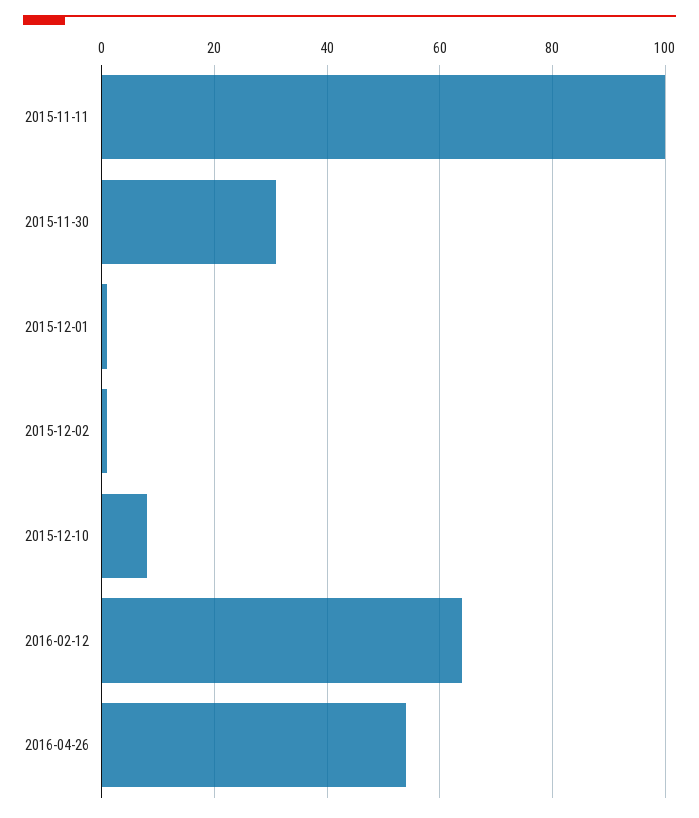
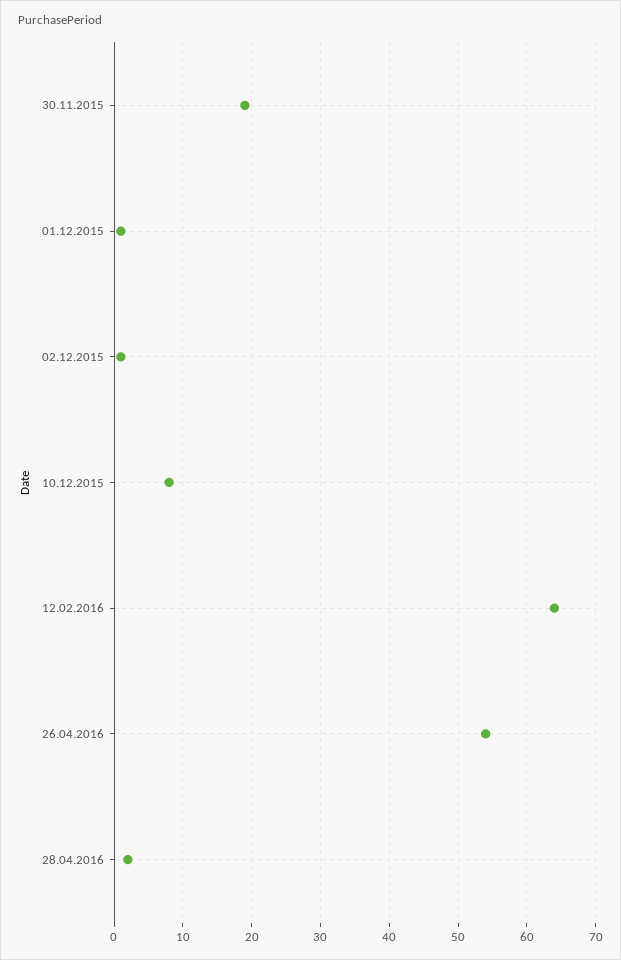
2015-11-11: 100 -> none
2015-11-30: 30 -> 19
28.04.2016: none -> 2

